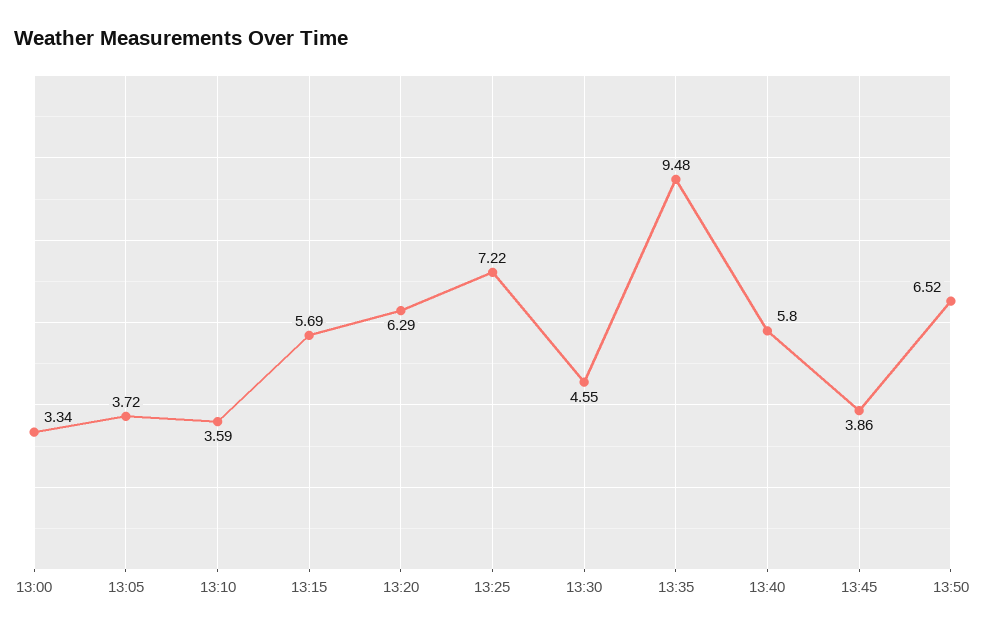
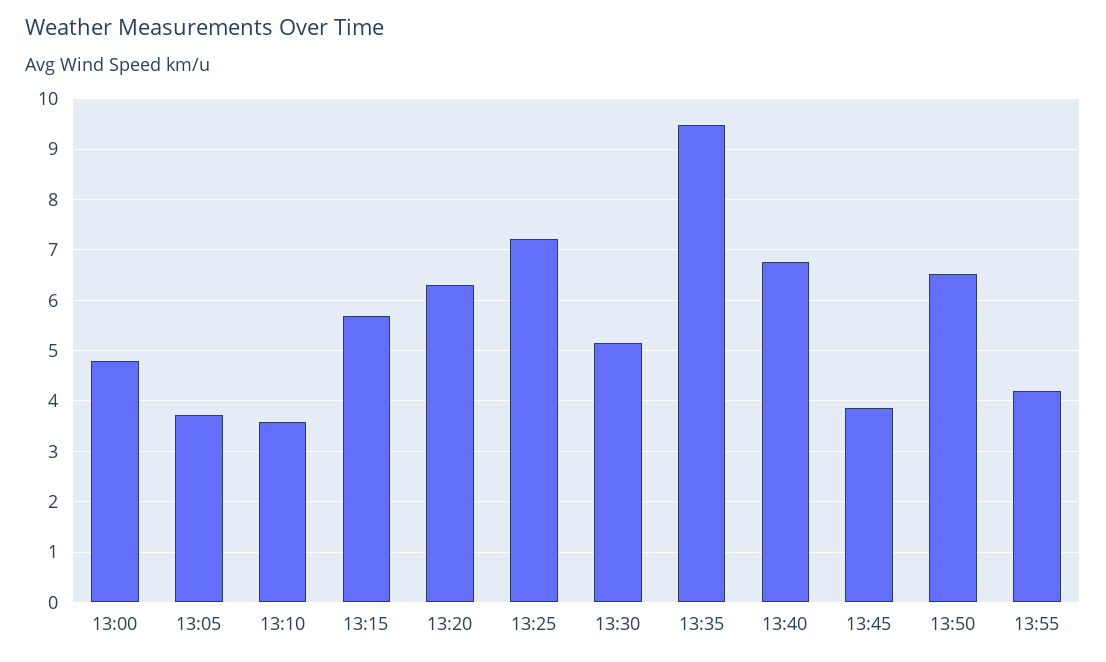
13:00: 3.34 -> 4.8
13:30: 4.55 -> 5.2
13:40: 5.8 -> 6.8
13:55: none -> 4.2

